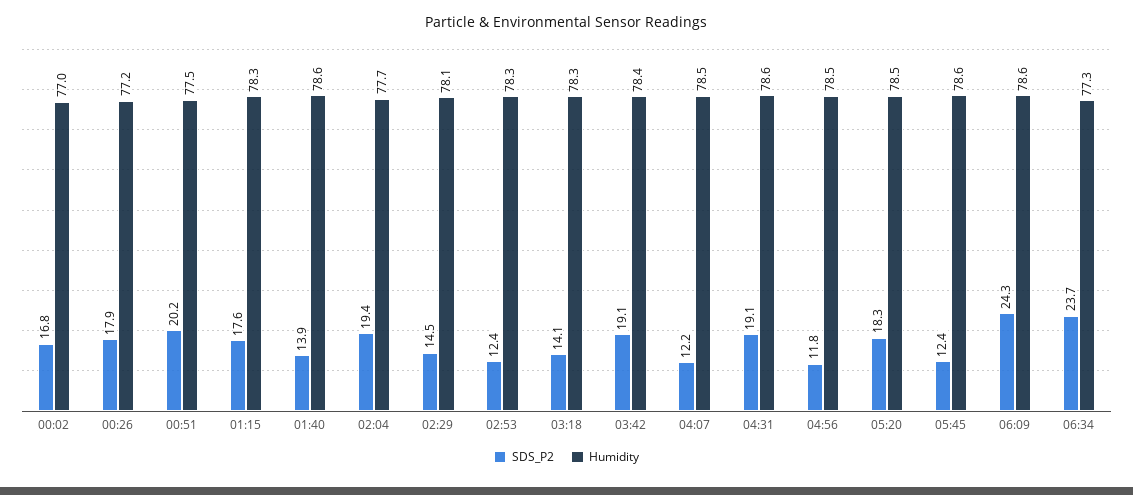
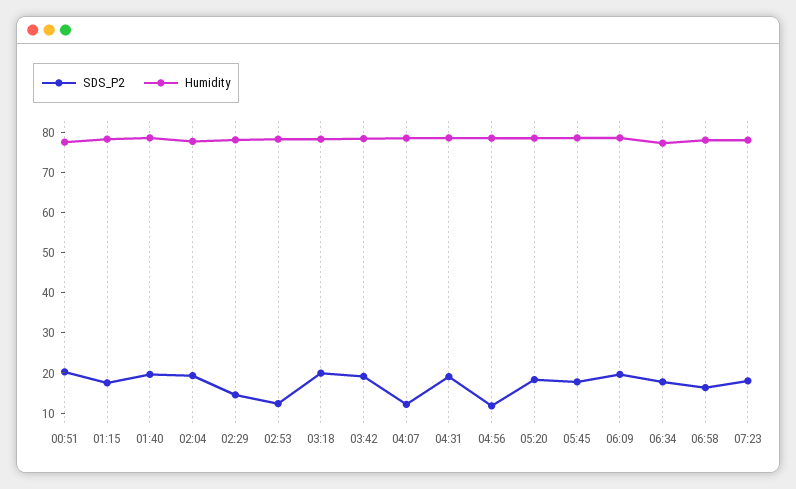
SDS_P2, 00:02: 16.8 -> none
Humidity, 00:02: 77 -> none
SDS_P2, 00:26: 17.9 -> none
Humidity, 00:26: 77.2 -> none
SDS_P2, 01:40: 13.9 -> 20
SDS_P2, 03:18: 14.1 -> 20
SDS_P2, 05:45: 12.4 -> 18
SDS_P2, 06:09: 24.3 -> 20
SDS_P2, 06:34: 23.7 -> 18
SDS_P2, 06:58: none -> 16
Humidity, 06:58: none -> 78
SDS_P2, 07:23: none -> 18
Humidity, 07:23: none -> 78

